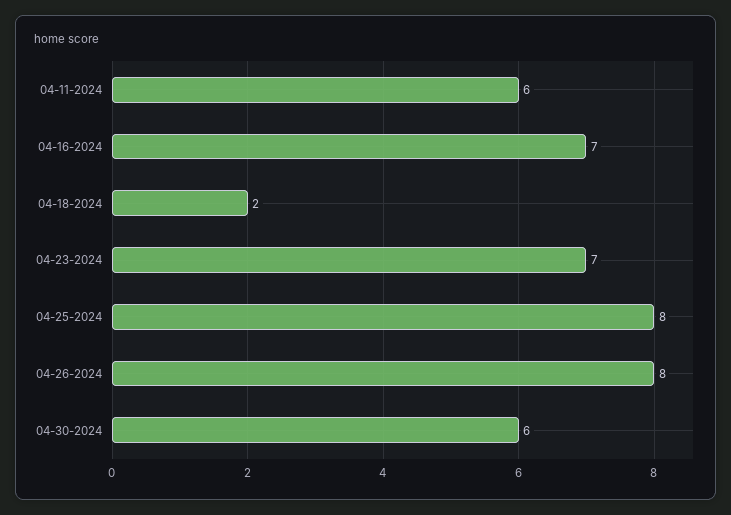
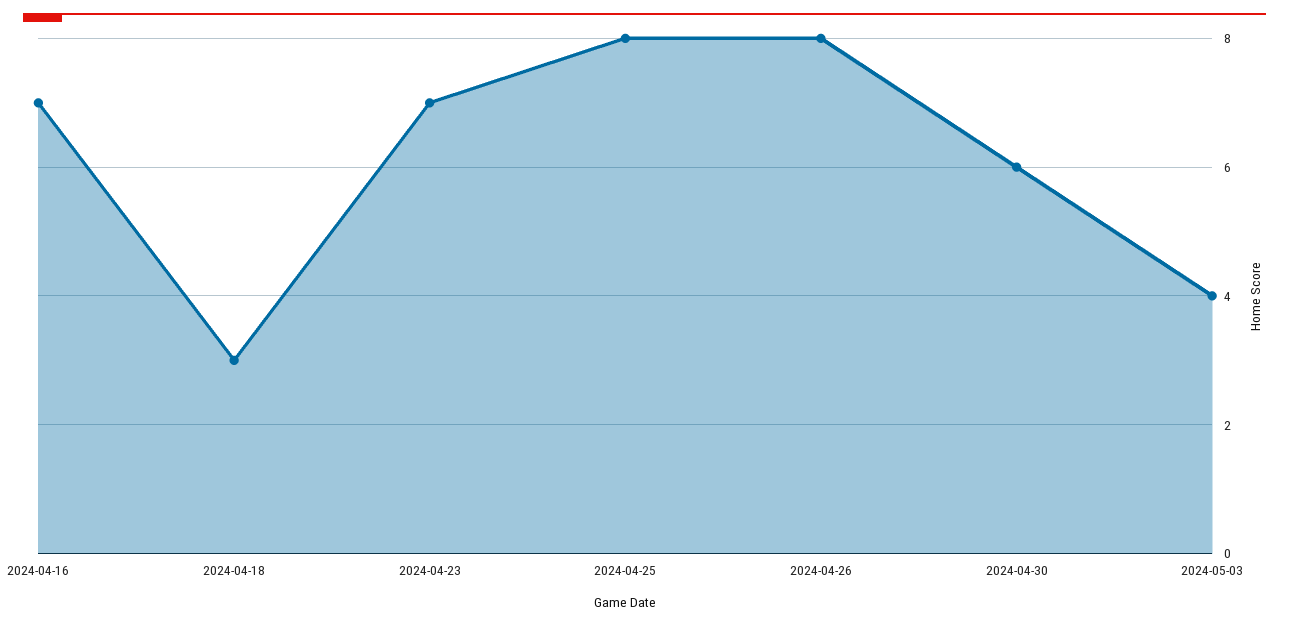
04-11-2024: 6 -> none
04-18-2024: 2 -> 3
2024-05-03: none -> 4

